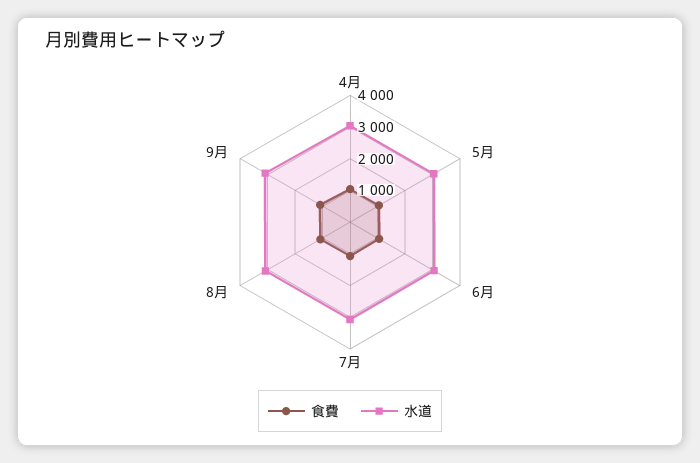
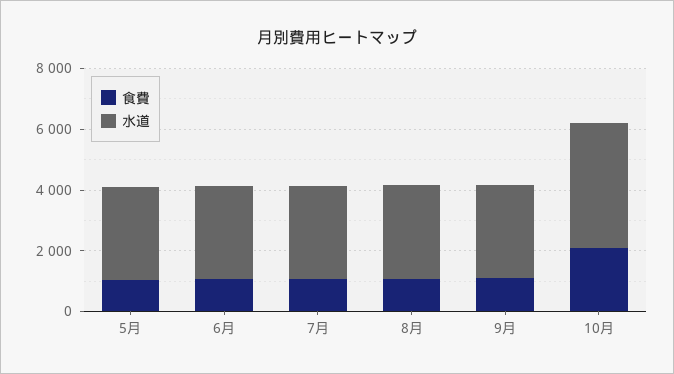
食費, 4月: 1000 -> none
水道, 4月: 3000 -> none
食費, 10月: none -> 2000
水道, 10月: none -> 4000

